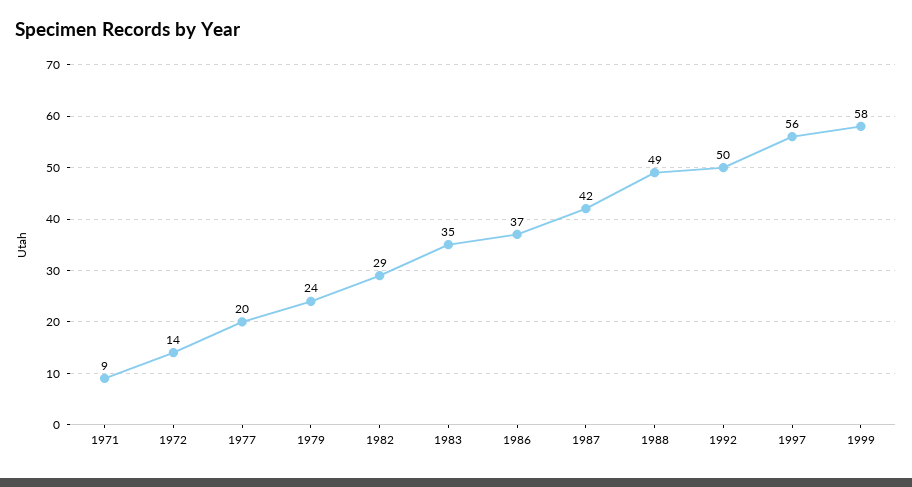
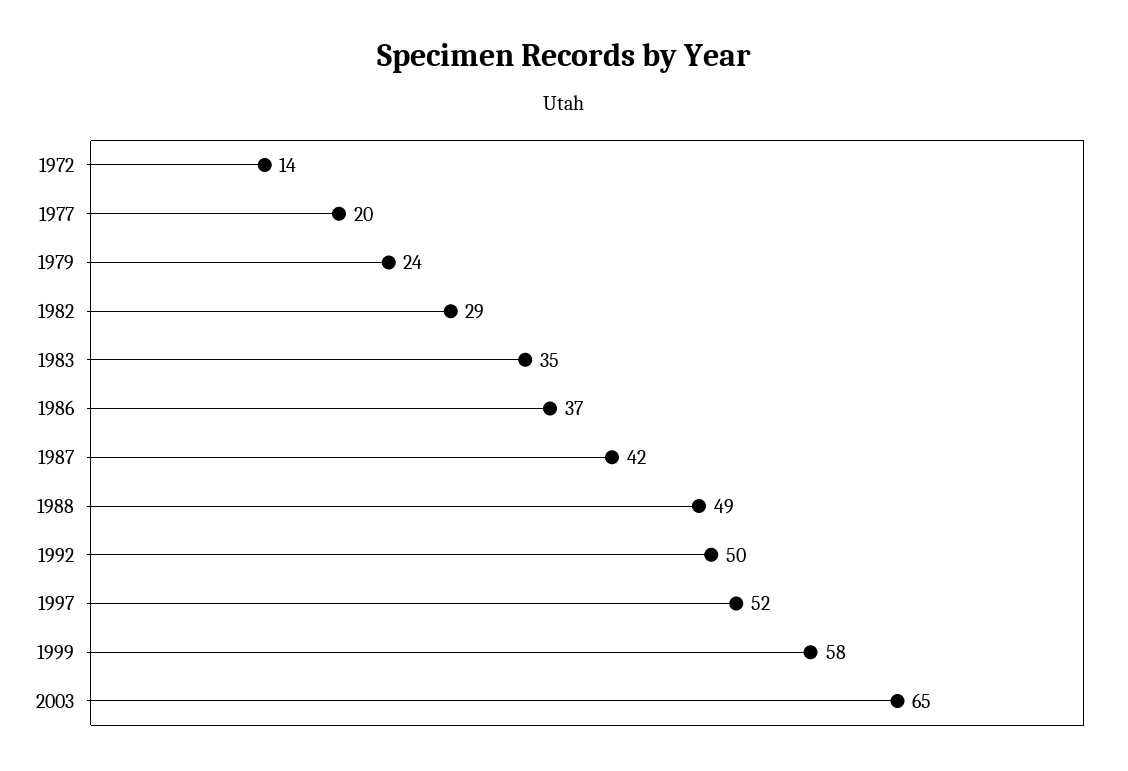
1971: 9 -> none
1997: 56 -> 52
2003: none -> 65

